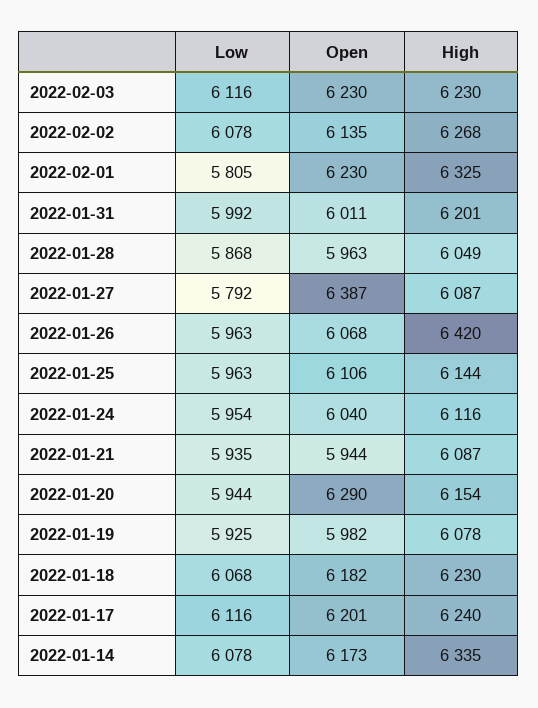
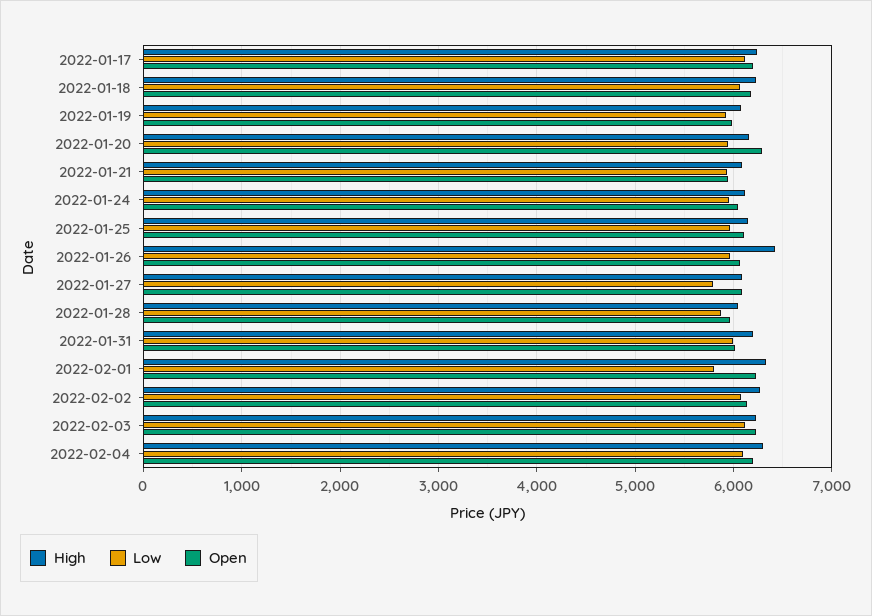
Open, 2022-01-27: 6387 -> 6100
Low, 2022-01-14: 6078 -> none
Open, 2022-01-14: 6173 -> none
High, 2022-01-14: 6335 -> none
High, 2022-02-04: none -> 6300
Low, 2022-02-04: none -> 6100
Open, 2022-02-04: none -> 6200

